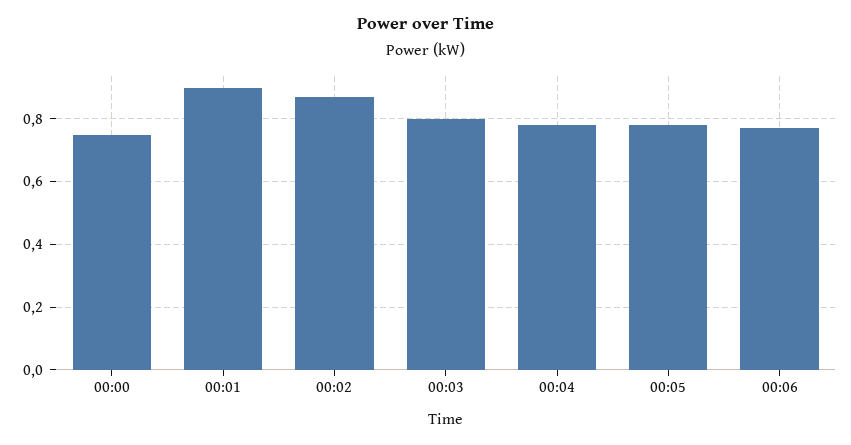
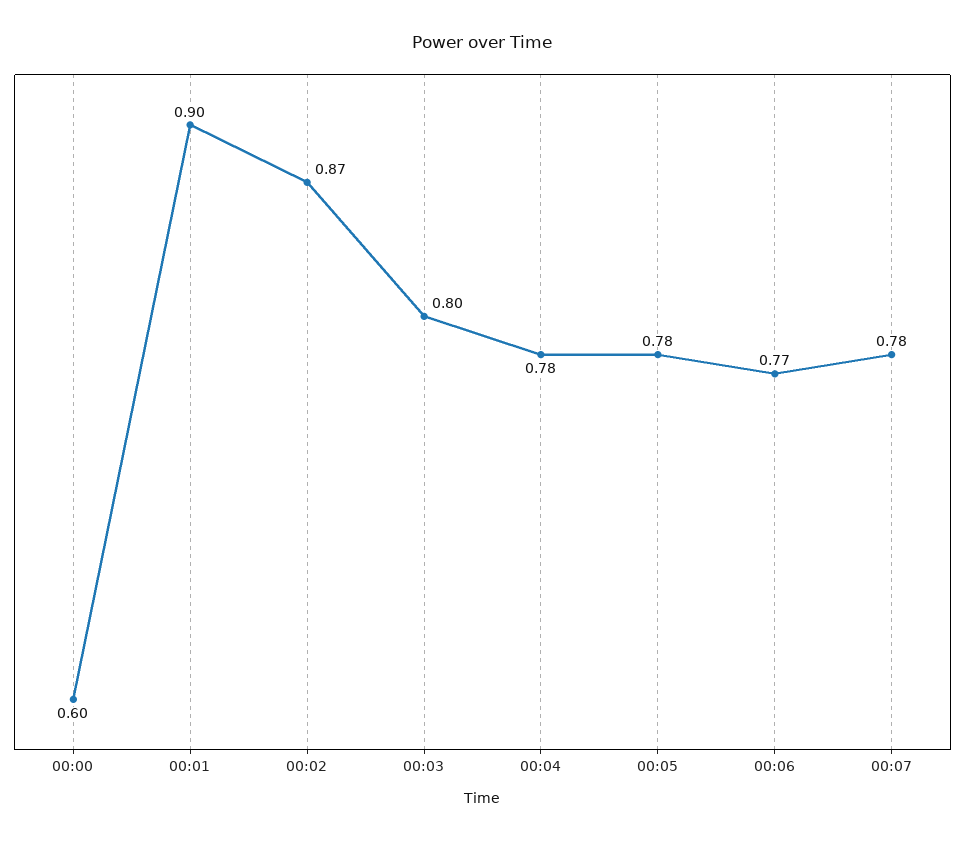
00:00: 0.75 -> 0.6
00:07: none -> 0.78

